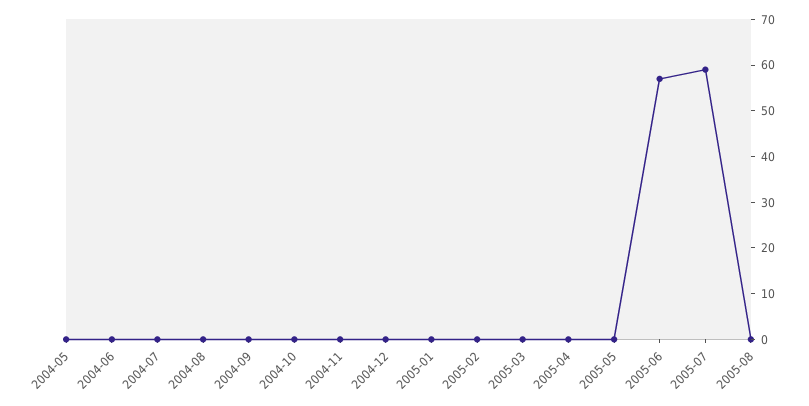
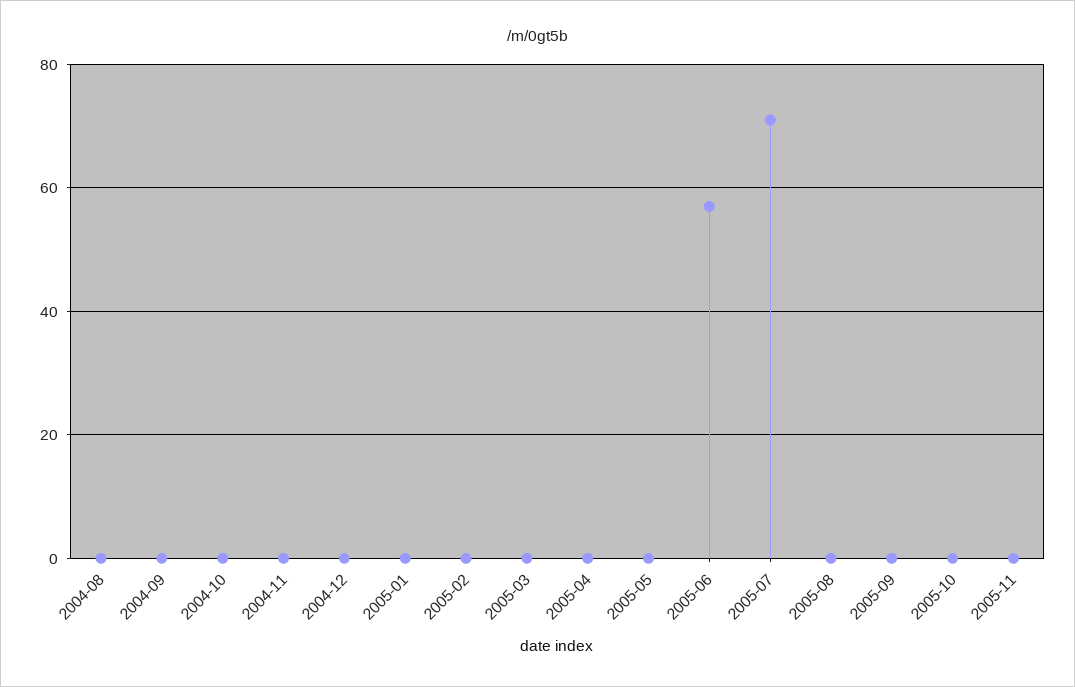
2004-05: 0 -> none
2004-06: 0 -> none
2004-07: 0 -> none
2005-07: 60 -> 70
2005-09: none -> 0
2005-10: none -> 0
2005-11: none -> 0

